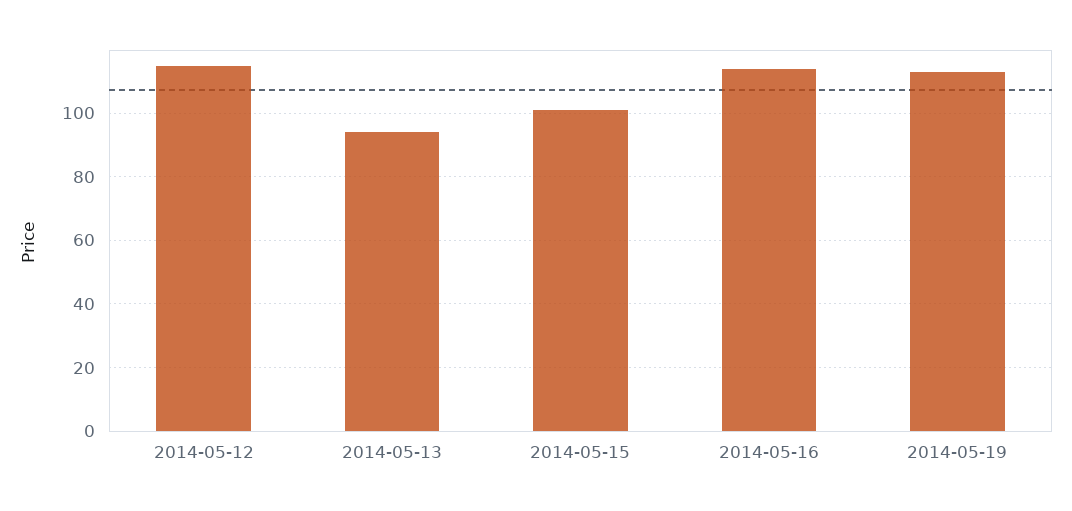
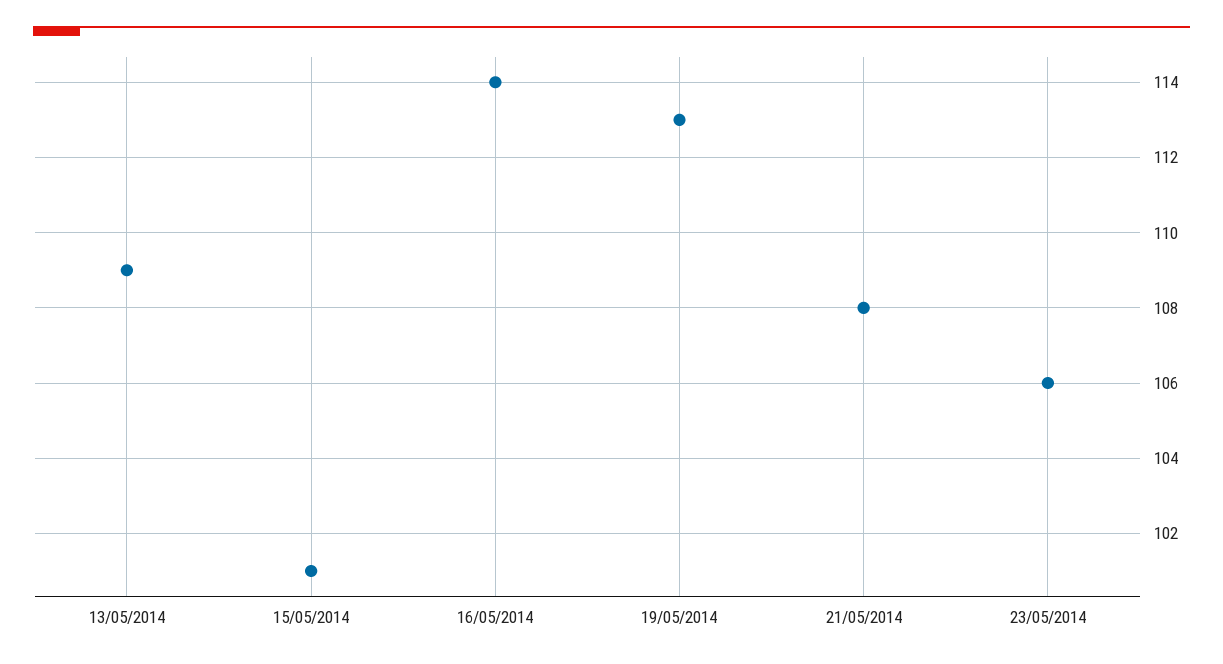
2014-05-12: 115 -> none
2014-05-13: 95 -> 109
21/05/2014: none -> 108
23/05/2014: none -> 106

